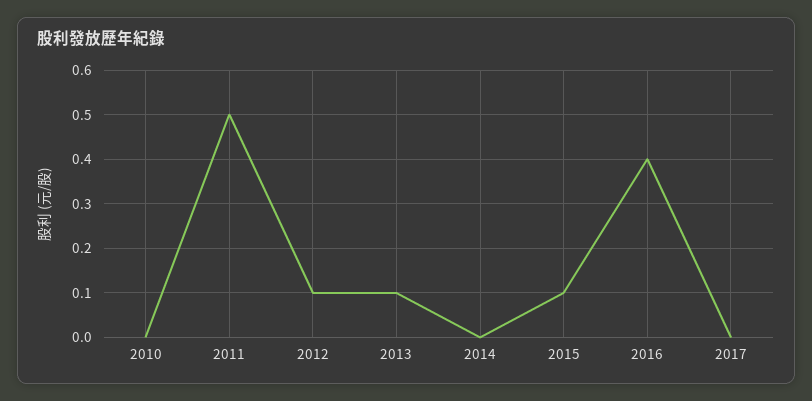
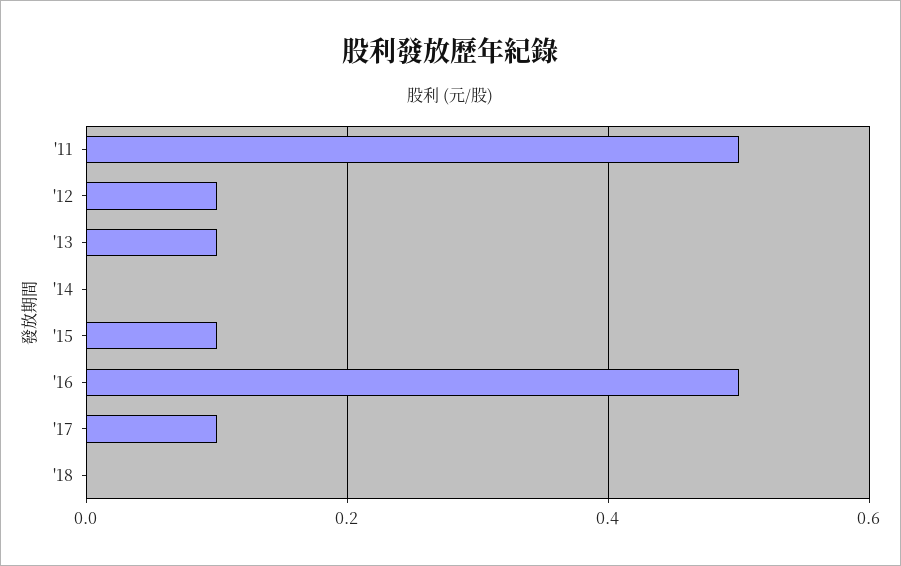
2010: 0 -> none
2016: 0.4 -> 0.5
2017: 0 -> 0.1
'18: none -> 0

